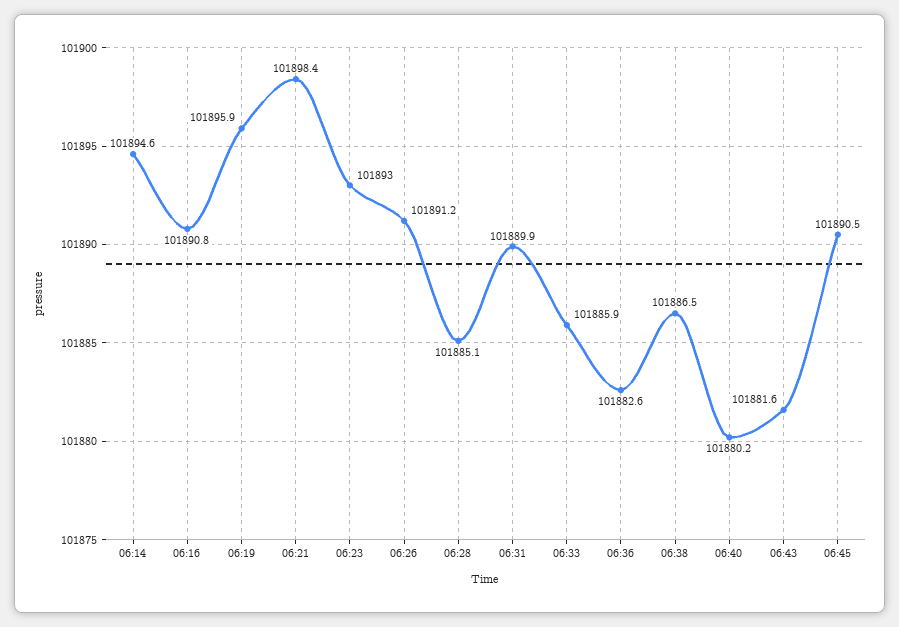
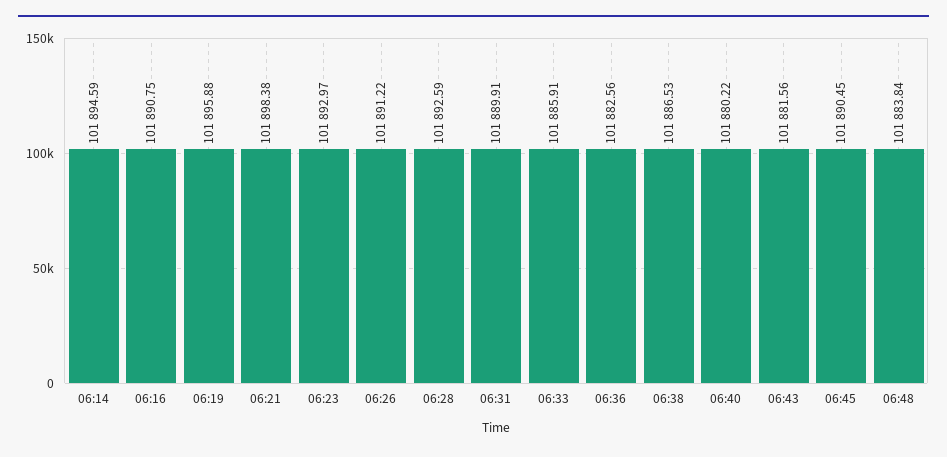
06:28: 101885.1 -> 101892.59
06:48: none -> 101883.84

